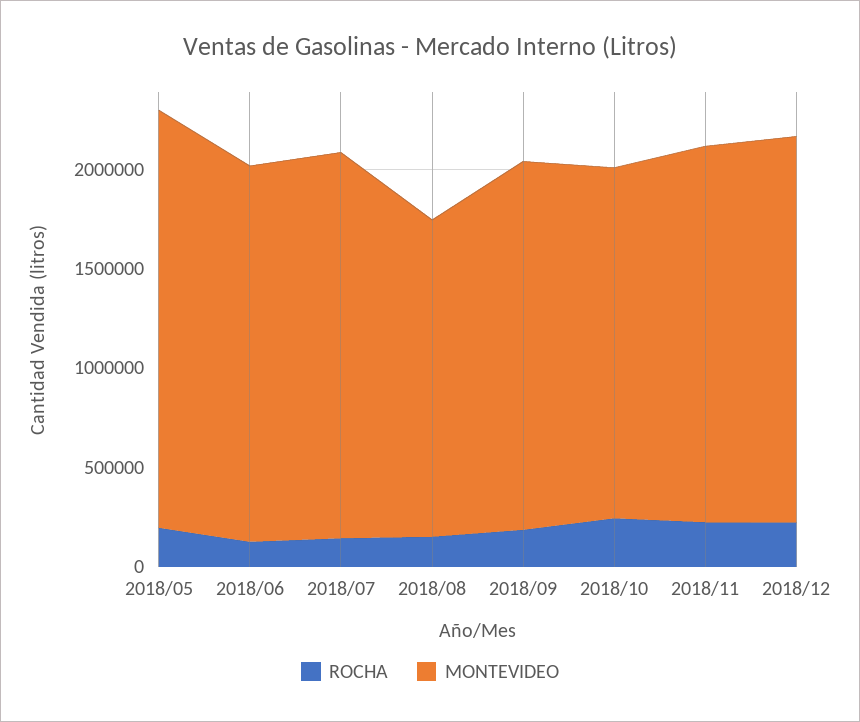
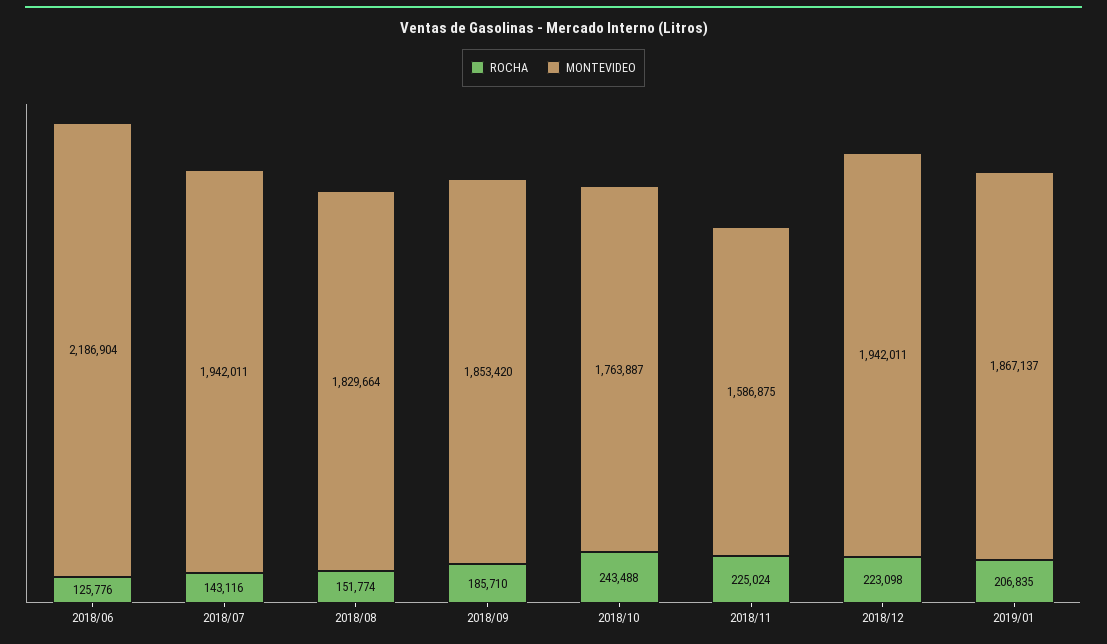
ROCHA, 2018/05: 200000 -> none
MONTEVIDEO, 2018/05: 2100000 -> none
MONTEVIDEO, 2018/06: 1900000 -> 2186904
MONTEVIDEO, 2018/08: 1600000 -> 1829664
MONTEVIDEO, 2018/11: 1900000 -> 1586875
ROCHA, 2019/01: none -> 206835
MONTEVIDEO, 2019/01: none -> 1867137

